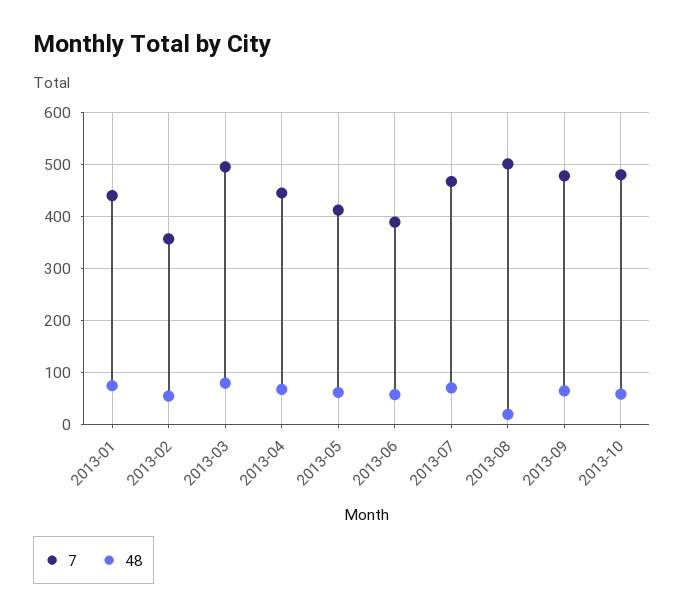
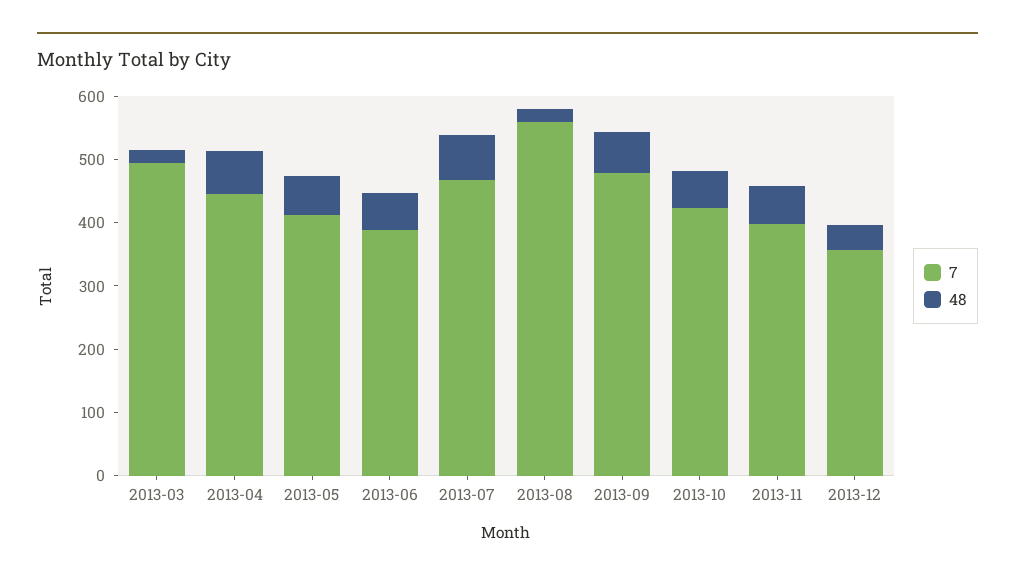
7, 2013-01: 440 -> none
48, 2013-01: 80 -> none
7, 2013-02: 360 -> none
48, 2013-02: 60 -> none
48, 2013-03: 80 -> 20
7, 2013-08: 500 -> 560
7, 2013-10: 480 -> 420
7, 2013-11: none -> 400
48, 2013-11: none -> 60
7, 2013-12: none -> 360
48, 2013-12: none -> 40

